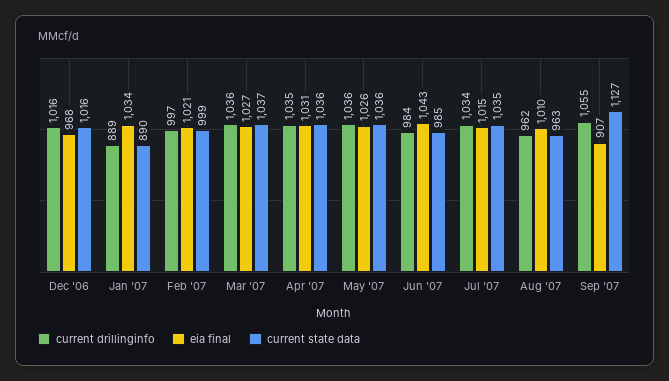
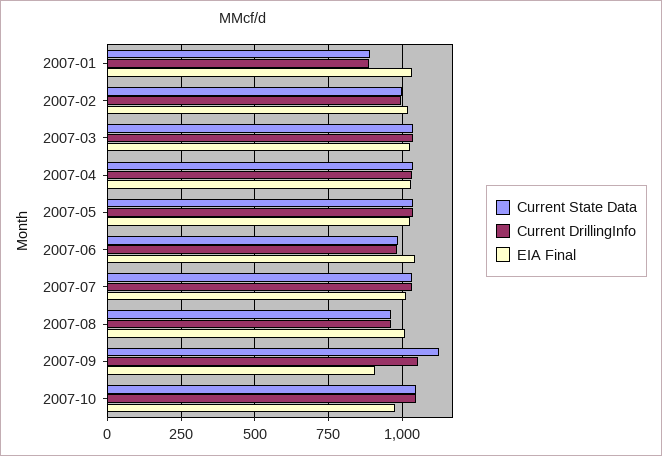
current drillinginfo, Dec '06: 1016 -> none
eia final, Dec '06: 968 -> none
current state data, Dec '06: 1016 -> none
current state data, 2007-10: none -> 1050
current drillinginfo, 2007-10: none -> 1050
eia final, 2007-10: none -> 975

